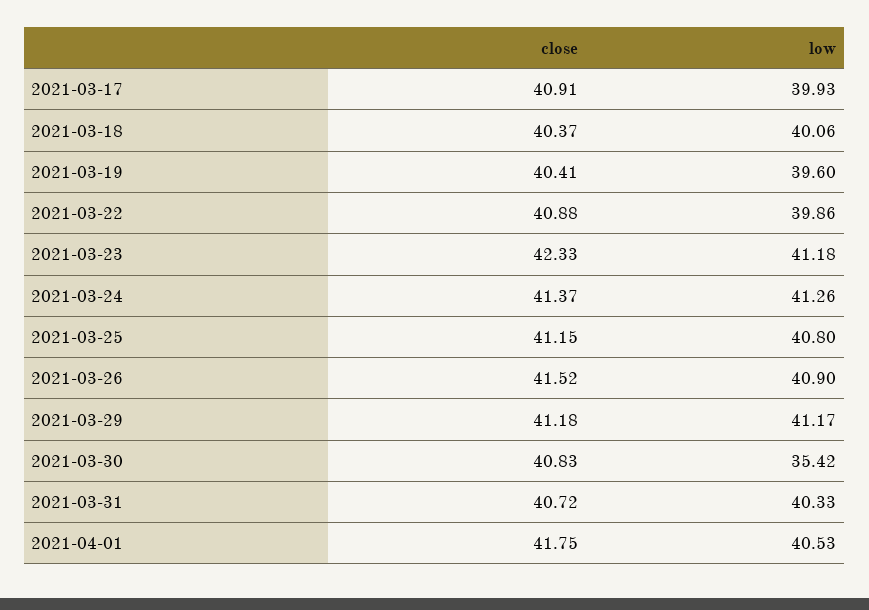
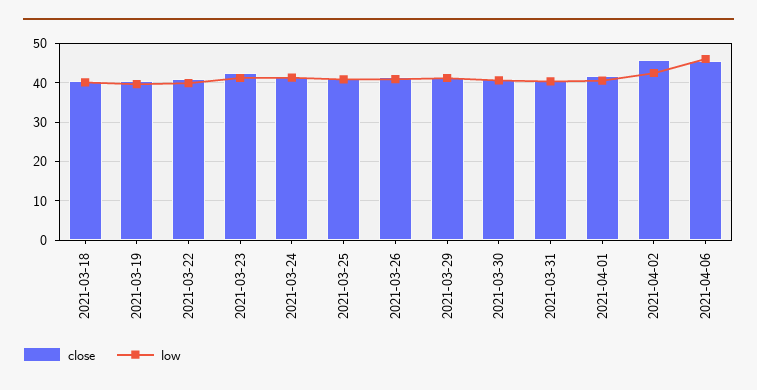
close, 2021-03-17: 40.91 -> none
low, 2021-03-17: 39.93 -> none
low, 2021-03-30: 35.42 -> 40
close, 2021-04-02: none -> 46
low, 2021-04-02: none -> 42
close, 2021-04-06: none -> 46
low, 2021-04-06: none -> 46

